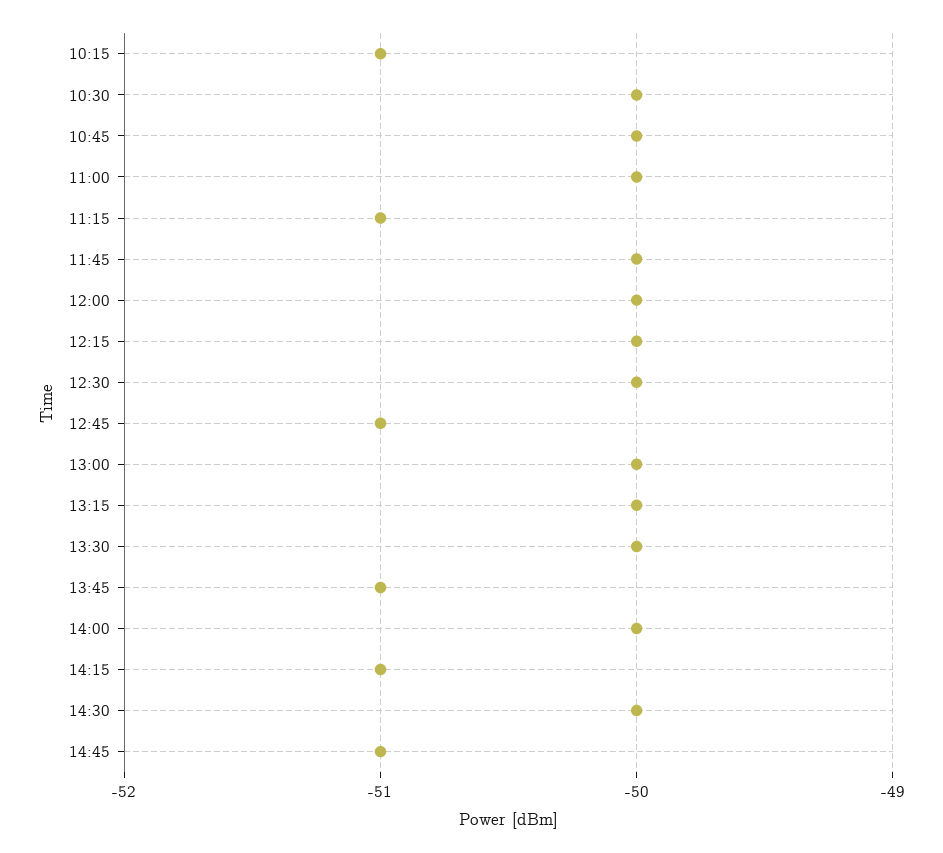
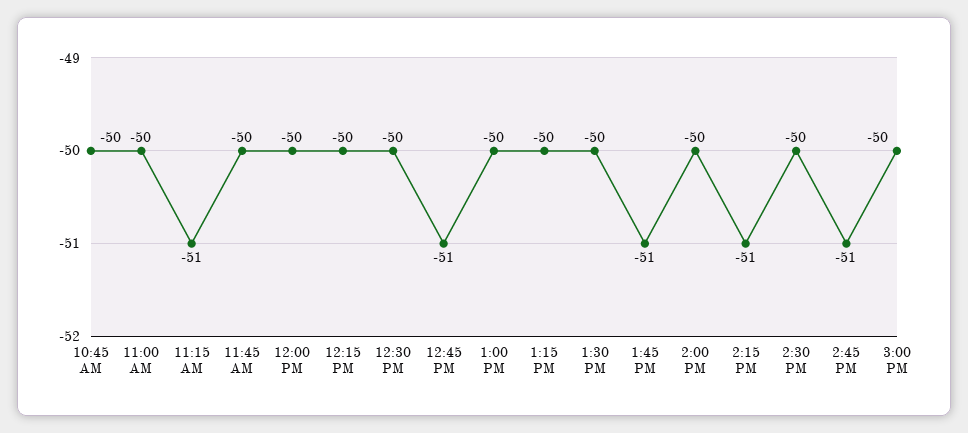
10:15: -51 -> none
10:30: -50 -> none
3:00 PM: none -> -50

